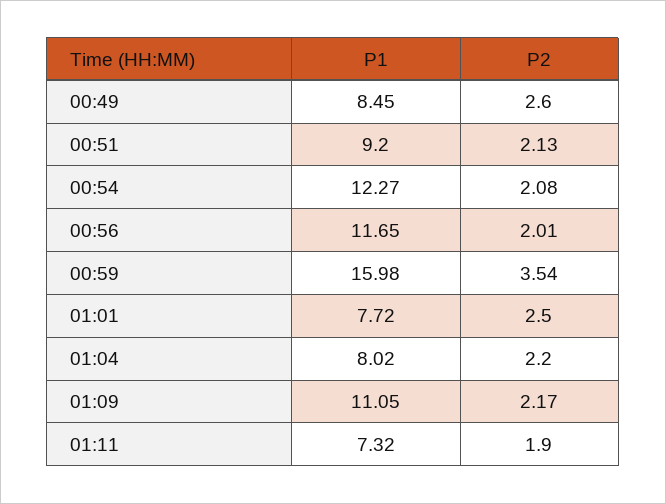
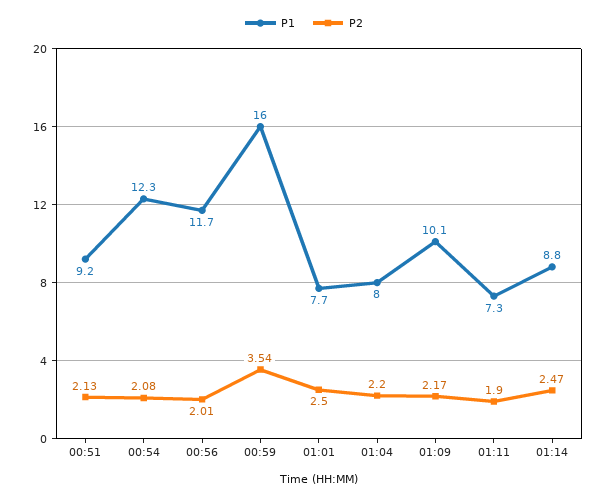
P1, 00:49: 8.45 -> none
P2, 00:49: 2.6 -> none
P1, 01:09: 11.05 -> 10.1
P1, 01:14: none -> 8.8
P2, 01:14: none -> 2.47

